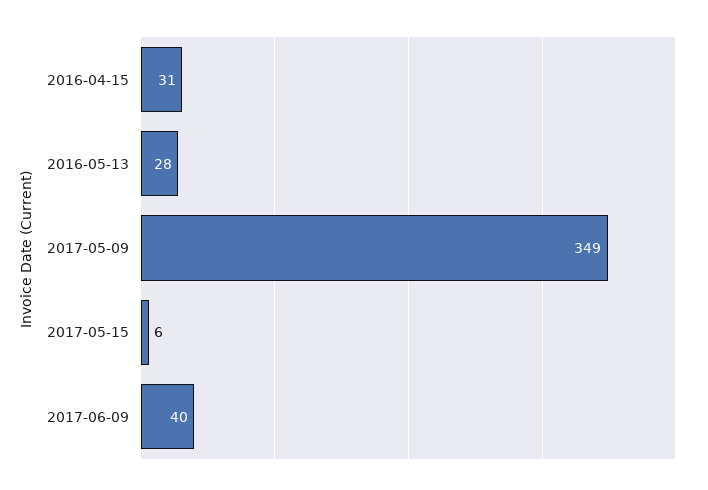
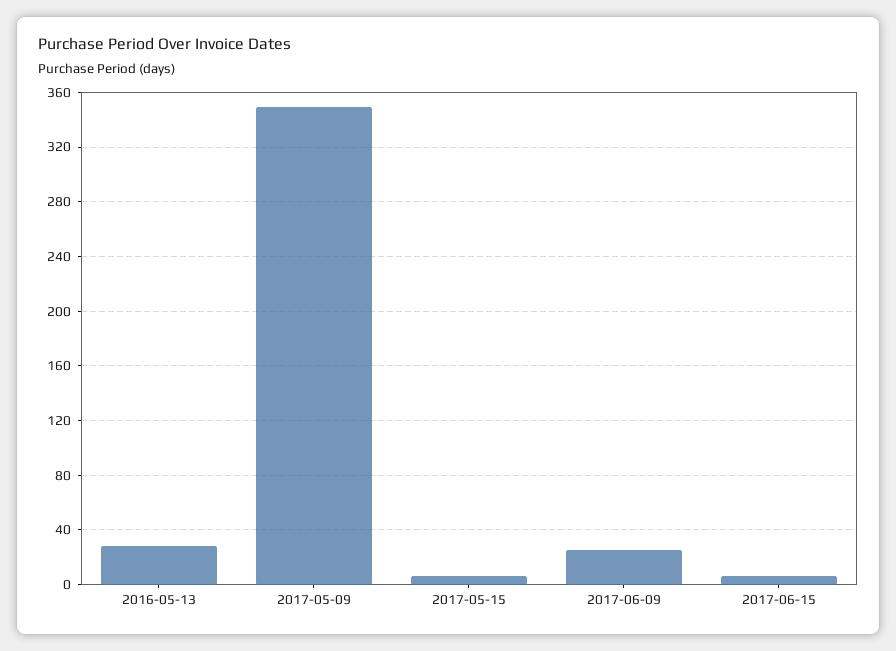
2016-04-15: 31 -> none
2017-06-09: 40 -> 25
2017-06-15: none -> 5

